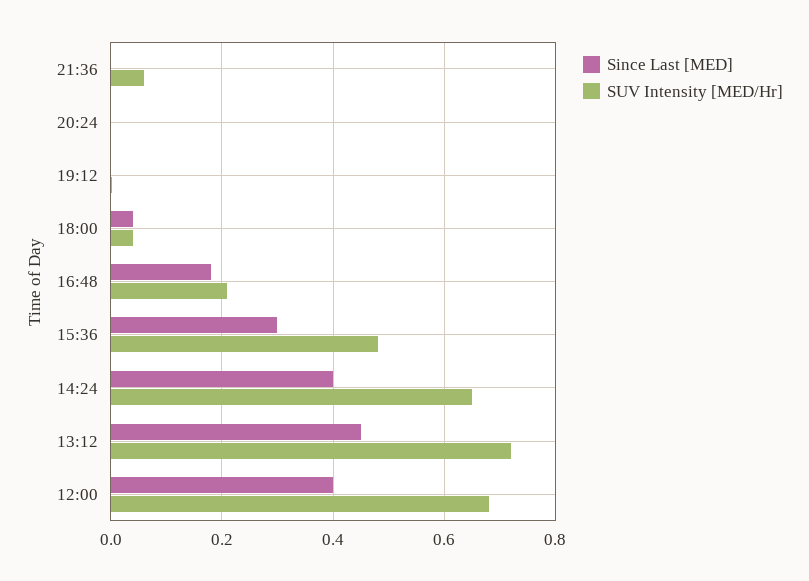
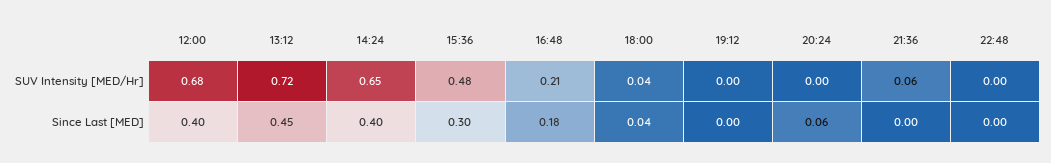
Since Last [MED], 20:24: 0 -> 0.06
SUV Intensity [MED/Hr], 22:48: none -> 0
Since Last [MED], 22:48: none -> 0

